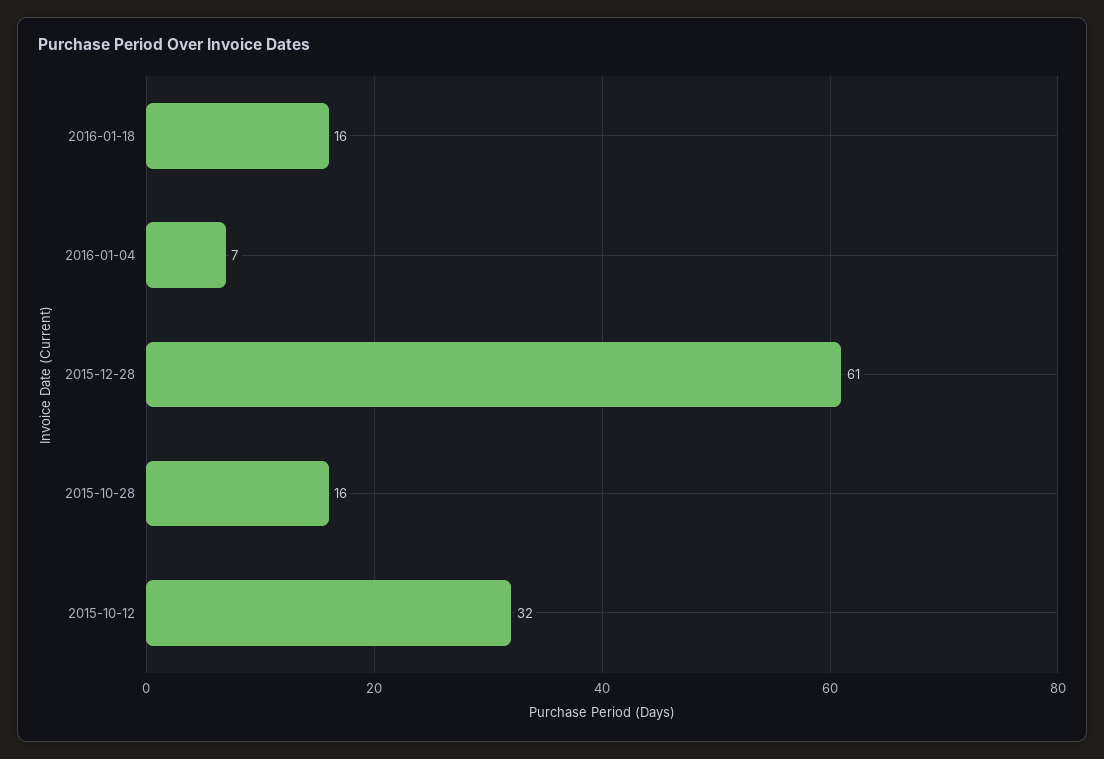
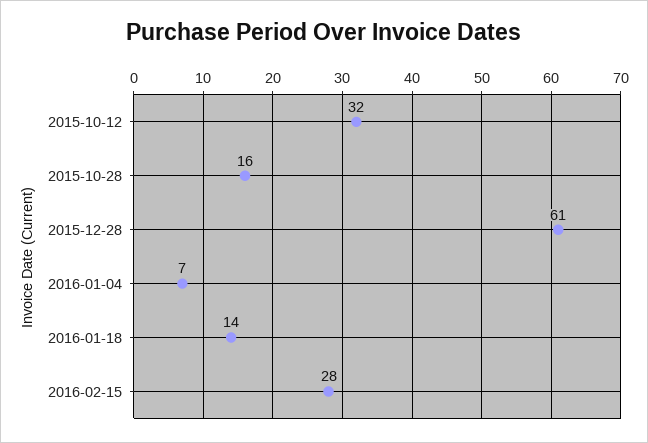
2016-01-18: 16 -> 14
2016-02-15: none -> 28

